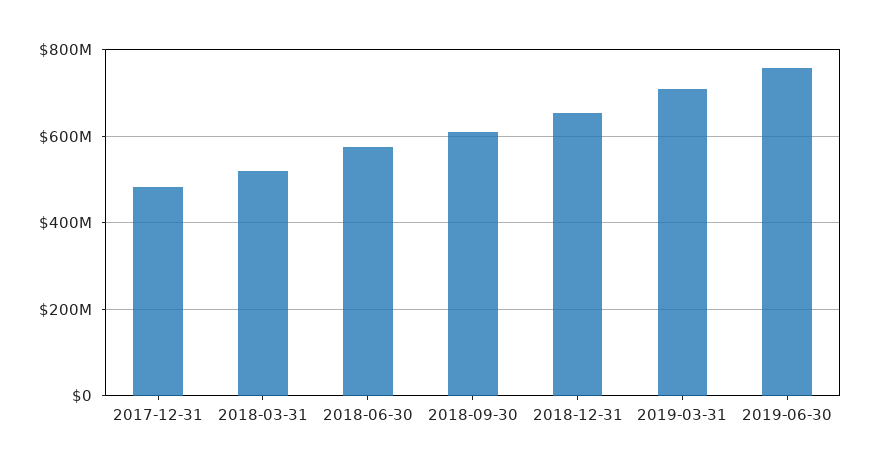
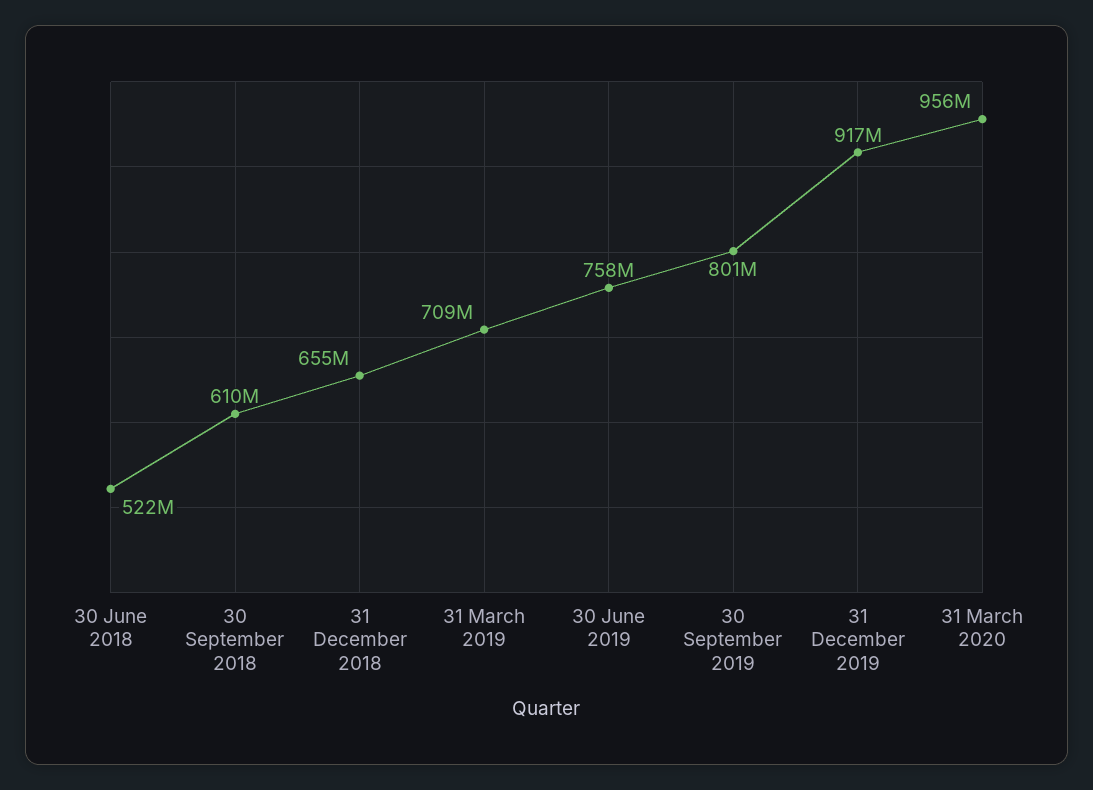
2017-12-31: 480000000 -> none
2018-03-31: 520000000 -> none
2018-06-30: 580000000 -> 522000000
30 September 2019: none -> 801000000
31 December 2019: none -> 917000000
31 March 2020: none -> 956000000

